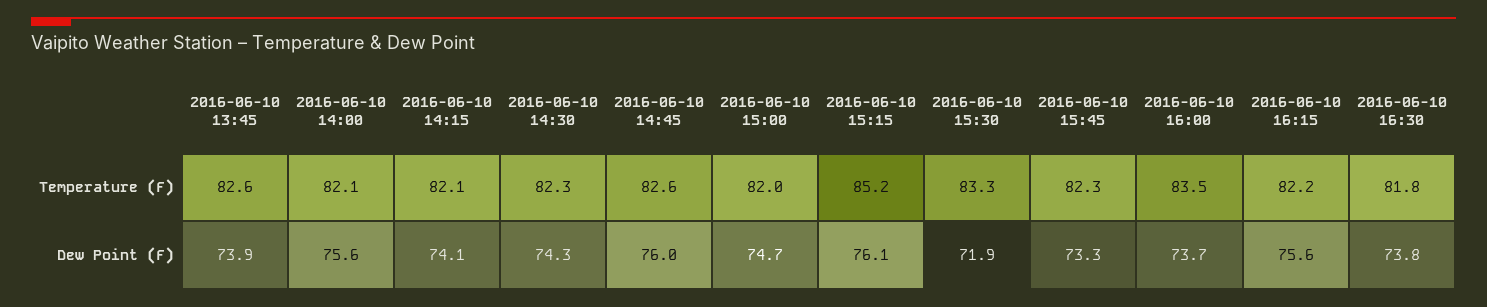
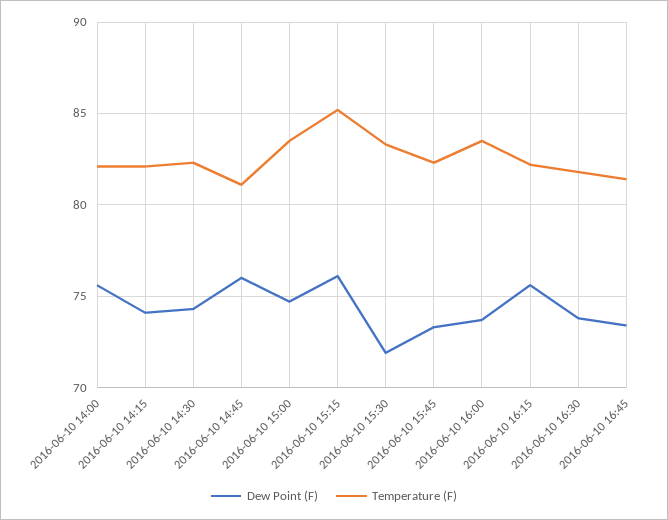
Temperature (F), 2016-06-10 13:45: 82.6 -> none
Temperature (F), 2016-06-10 14:45: 82.6 -> 81
Temperature (F), 2016-06-10 15:00: 82 -> 83.5
Dew Point (F), 2016-06-10 13:45: 73.9 -> none
Dew Point (F), 2016-06-10 16:45: none -> 73.5
Temperature (F), 2016-06-10 16:45: none -> 81.5

